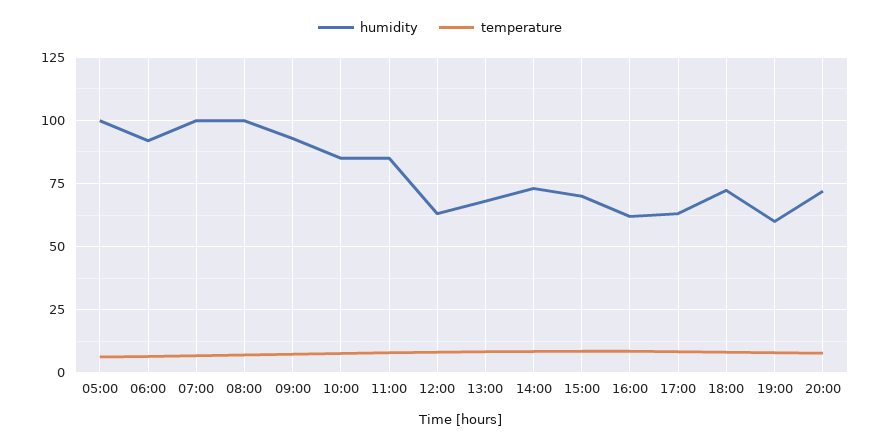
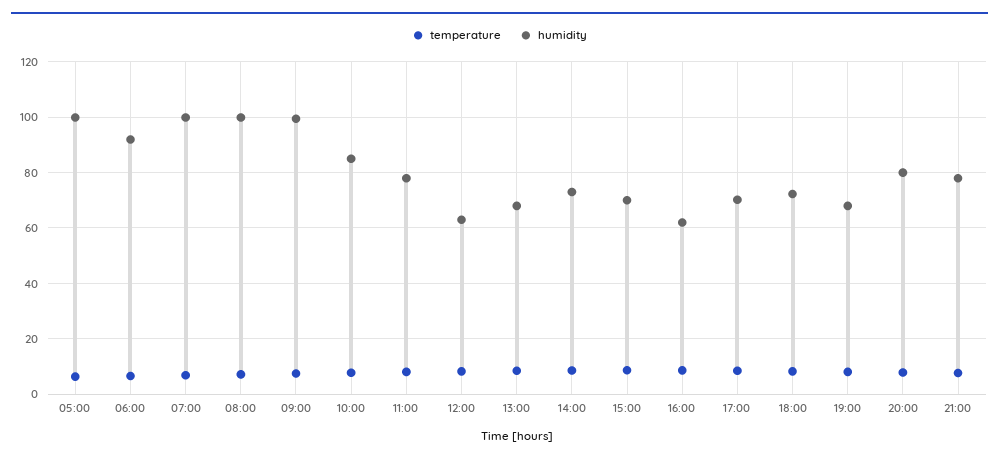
humidity, 09:00: 92.5 -> 100
humidity, 11:00: 85 -> 77.5
humidity, 17:00: 62.5 -> 70
humidity, 19:00: 60 -> 67.5
humidity, 20:00: 72.5 -> 80
temperature, 21:00: none -> 7.5
humidity, 21:00: none -> 77.5

